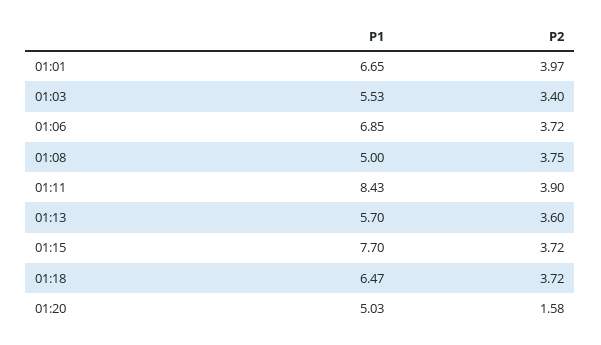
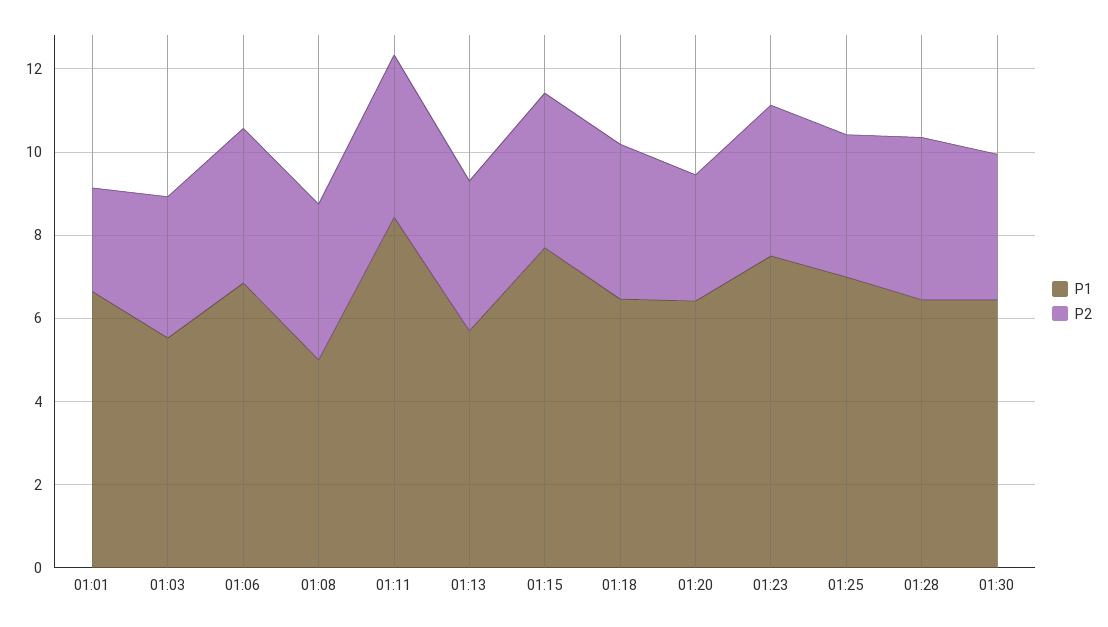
P2, 01:01: 3.97 -> 2.5
P1, 01:20: 5.03 -> 6.5
P2, 01:20: 1.58 -> 3
P1, 01:23: none -> 7.5
P2, 01:23: none -> 3.5
P1, 01:25: none -> 7
P2, 01:25: none -> 3.5
P1, 01:28: none -> 6.5
P2, 01:28: none -> 4
P1, 01:30: none -> 6.5
P2, 01:30: none -> 3.5

